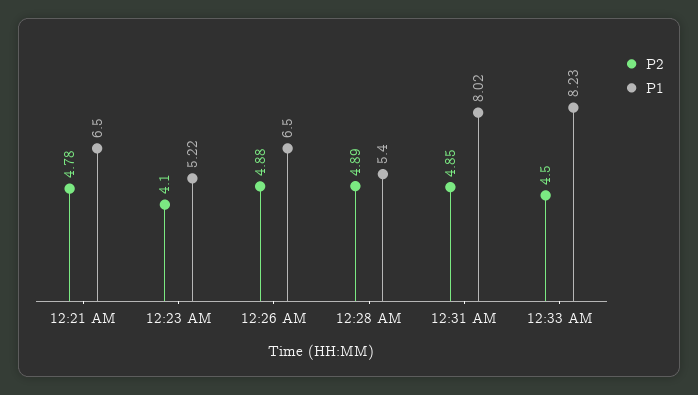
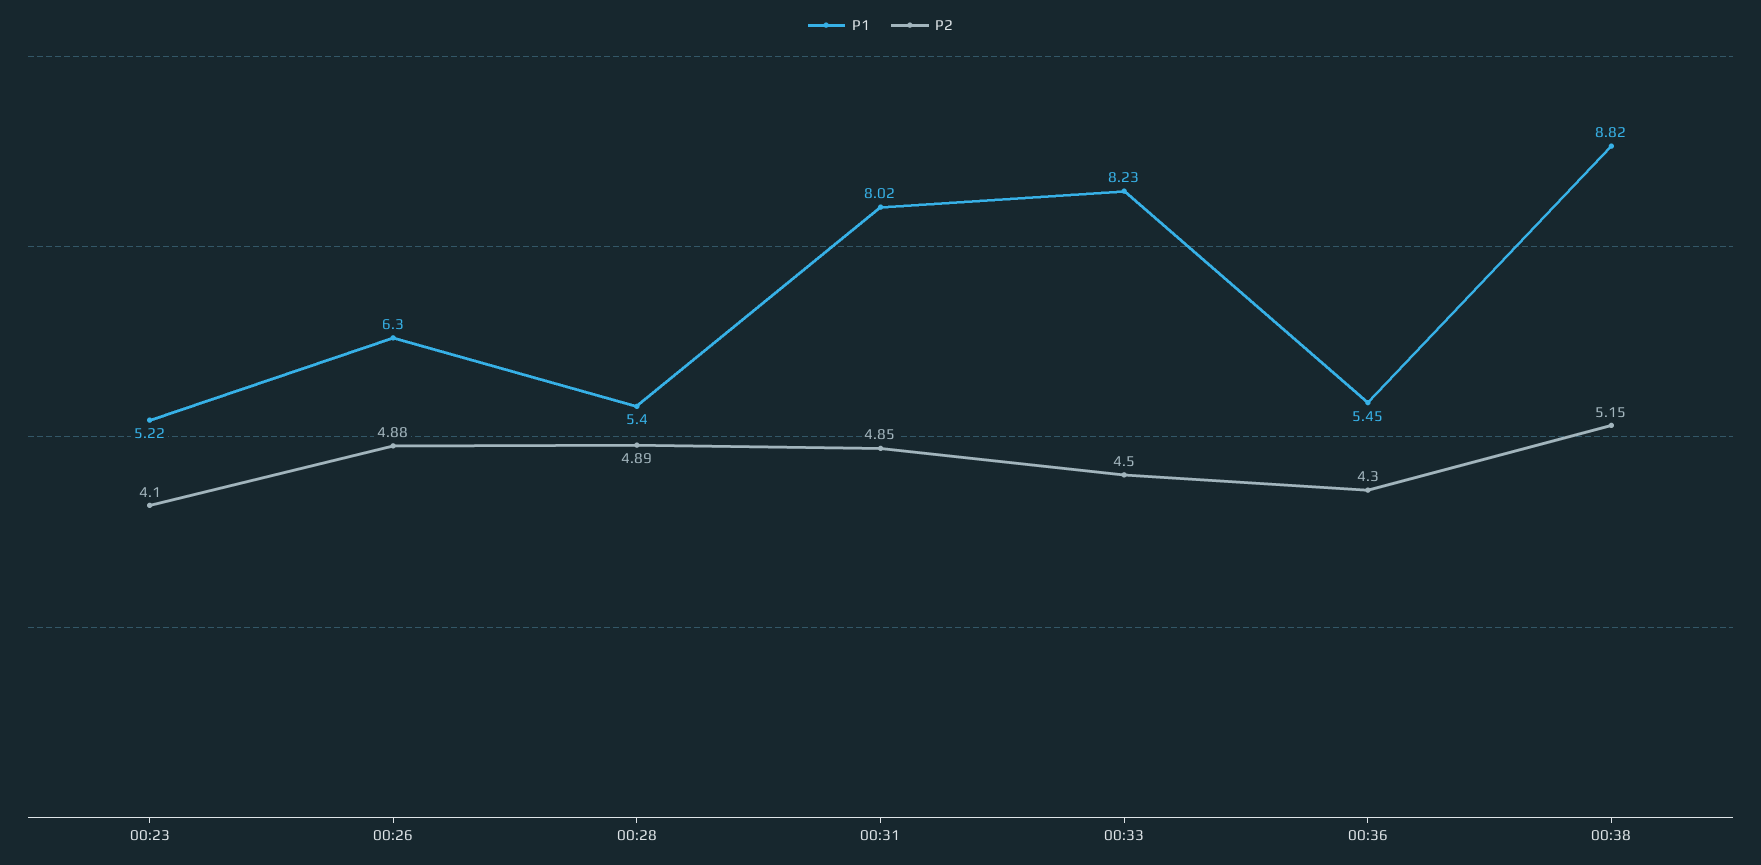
P2, 12:21 AM: 4.78 -> none
P1, 12:21 AM: 6.5 -> none
P1, 12:26 AM: 6.5 -> 6.3
P1, 00:36: none -> 5.45
P2, 00:36: none -> 4.3
P1, 00:38: none -> 8.82
P2, 00:38: none -> 5.15

